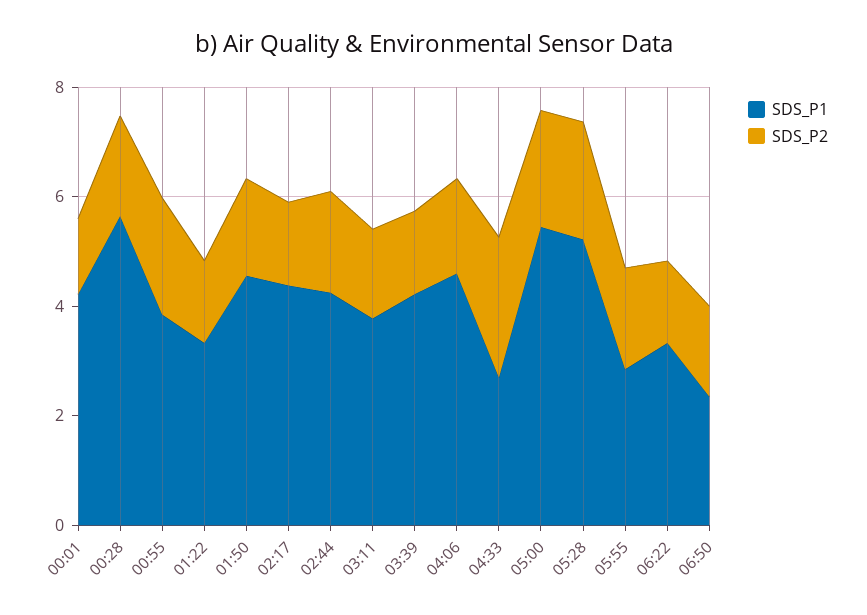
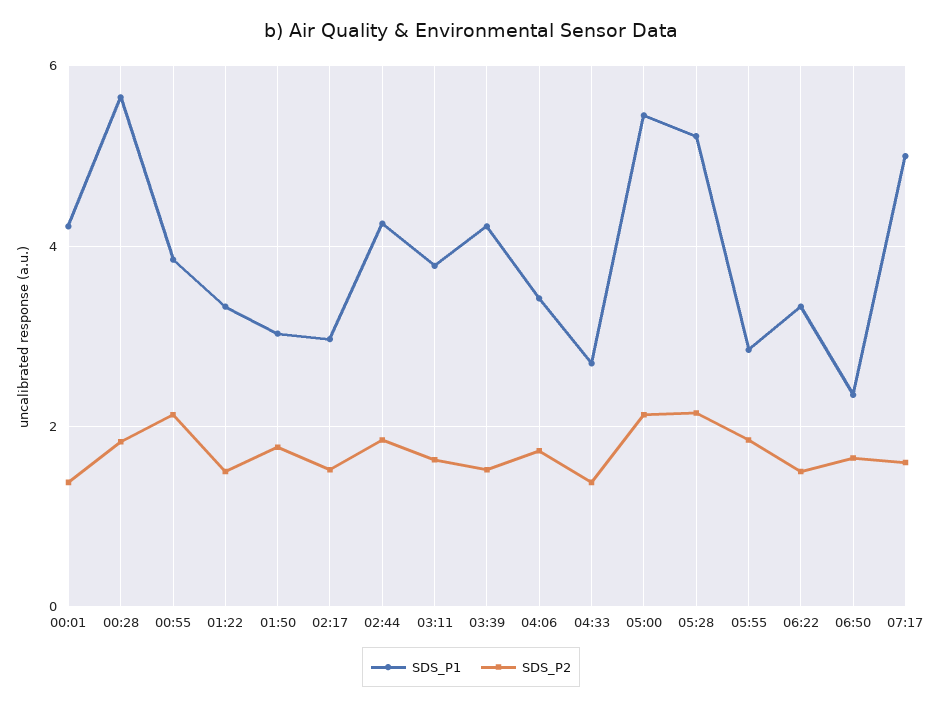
SDS_P1, 01:50: 4.5 -> 3
SDS_P1, 02:17: 4.5 -> 3
SDS_P1, 04:06: 4.5 -> 3.4
SDS_P2, 04:33: 2.5 -> 1.4
SDS_P1, 07:17: none -> 5
SDS_P2, 07:17: none -> 1.6

